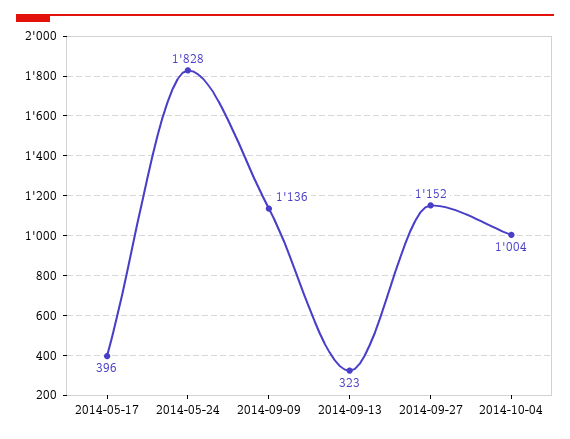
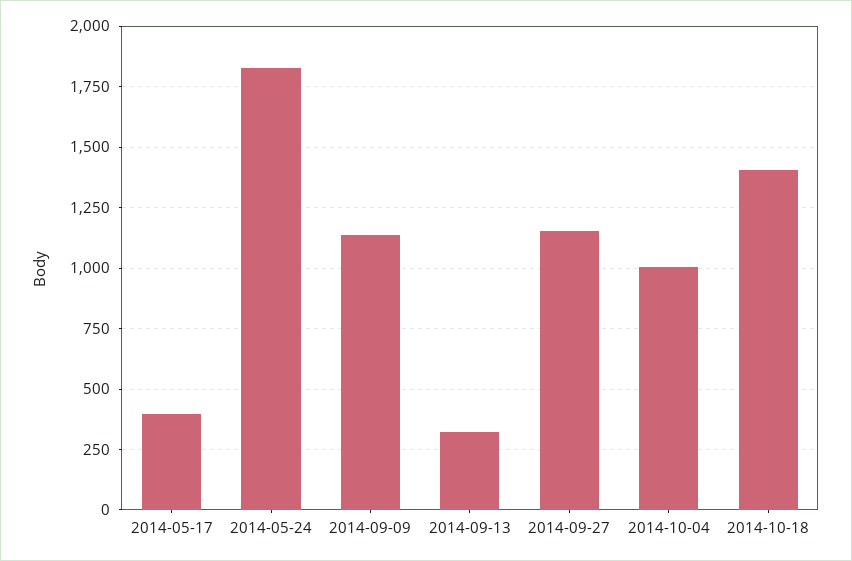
2014-10-18: none -> 1400

